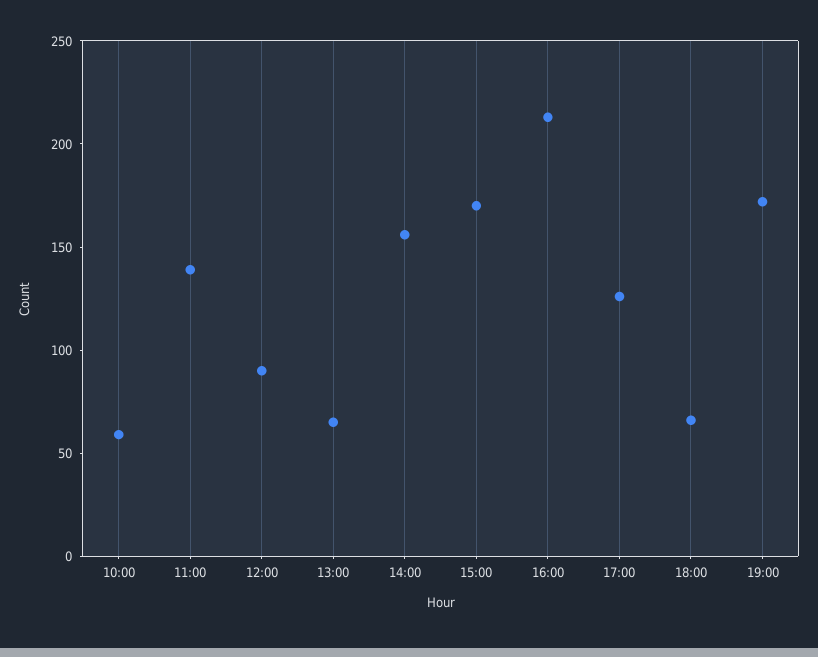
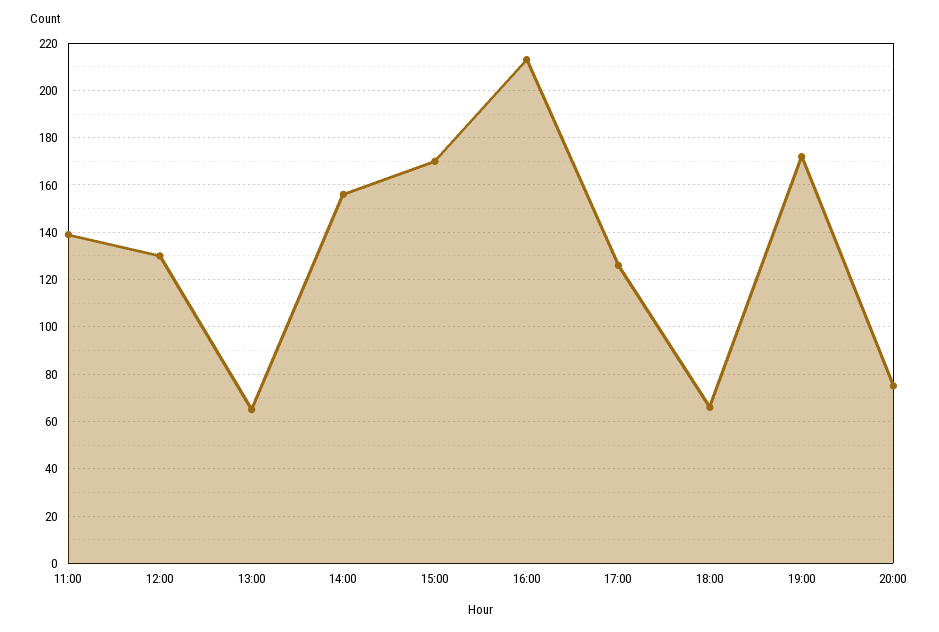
10:00: 60 -> none
12:00: 90 -> 130
20:00: none -> 75

